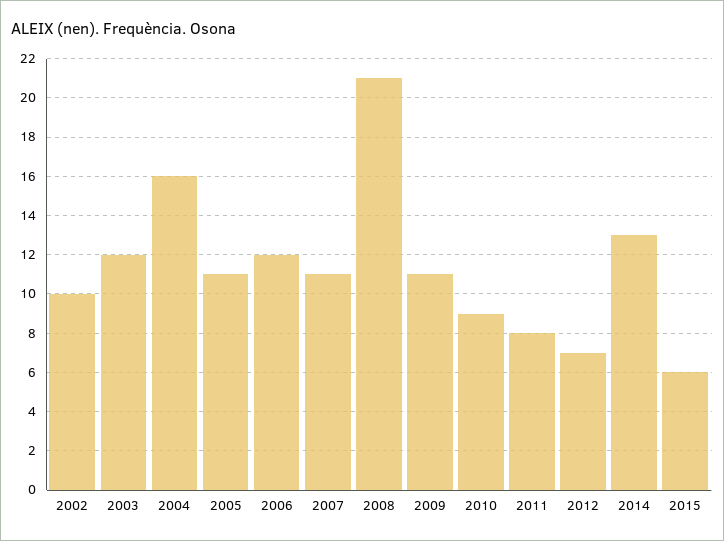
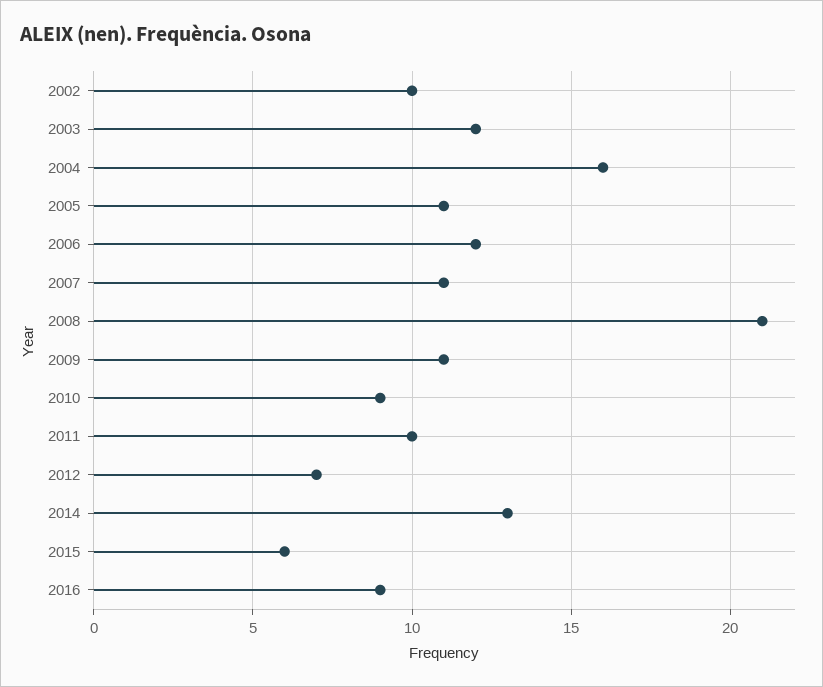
2011: 8 -> 10
2016: none -> 9

